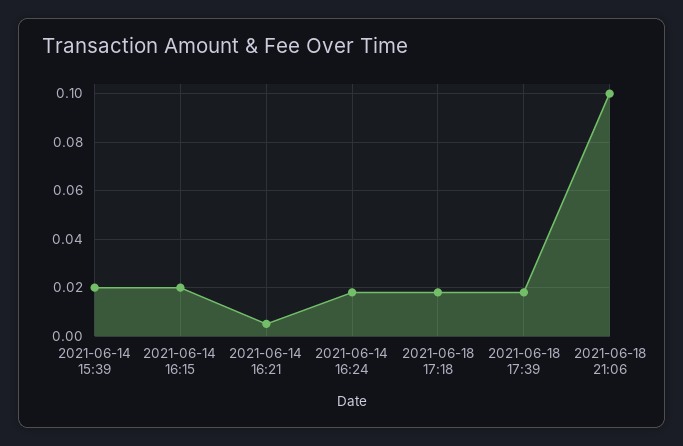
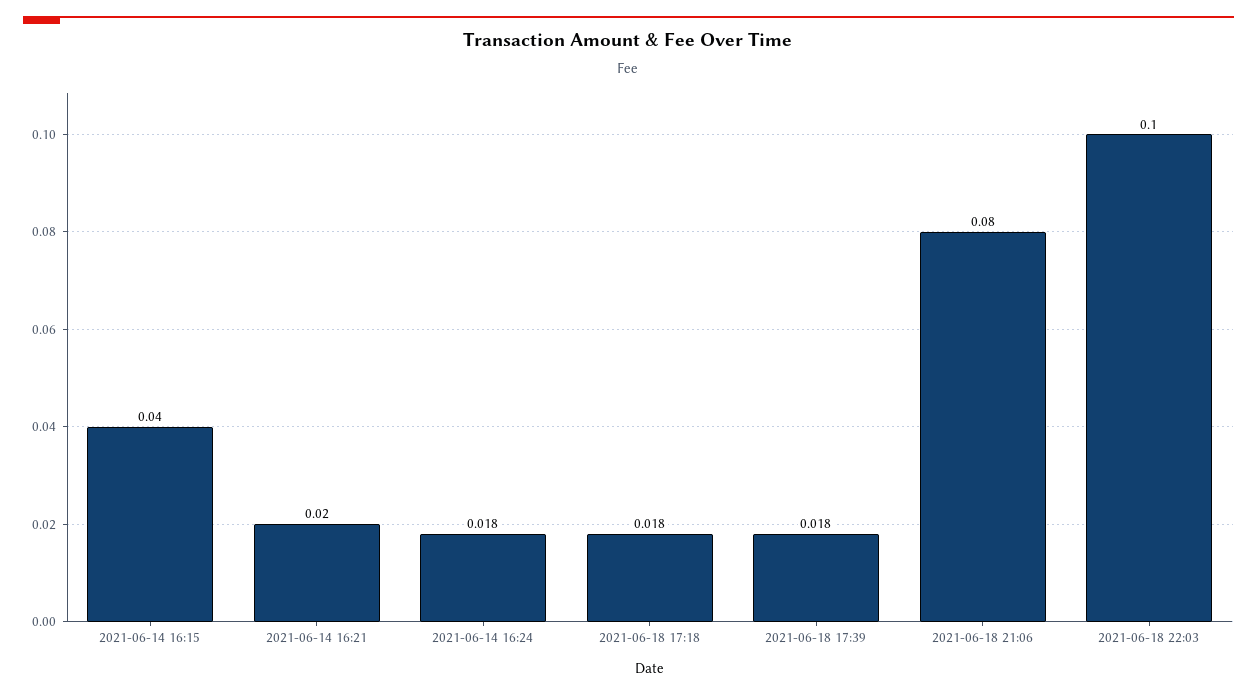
2021-06-14 15:39: 0.02 -> none
2021-06-14 16:15: 0.02 -> 0.04
2021-06-14 16:21: 0.005 -> 0.02
2021-06-18 21:06: 0.1 -> 0.08
2021-06-18 22:03: none -> 0.1

